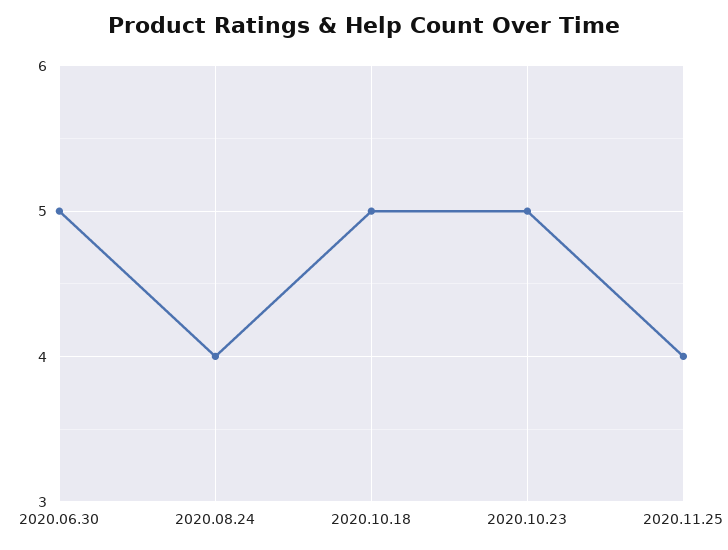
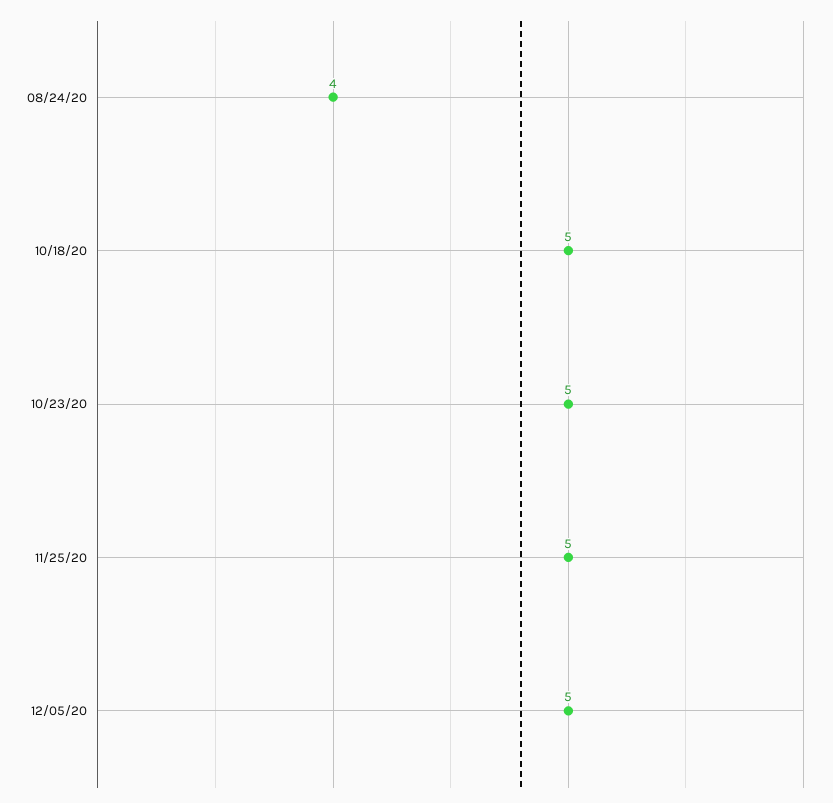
2020.06.30: 5 -> none
2020.11.25: 4 -> 5
12/05/20: none -> 5

